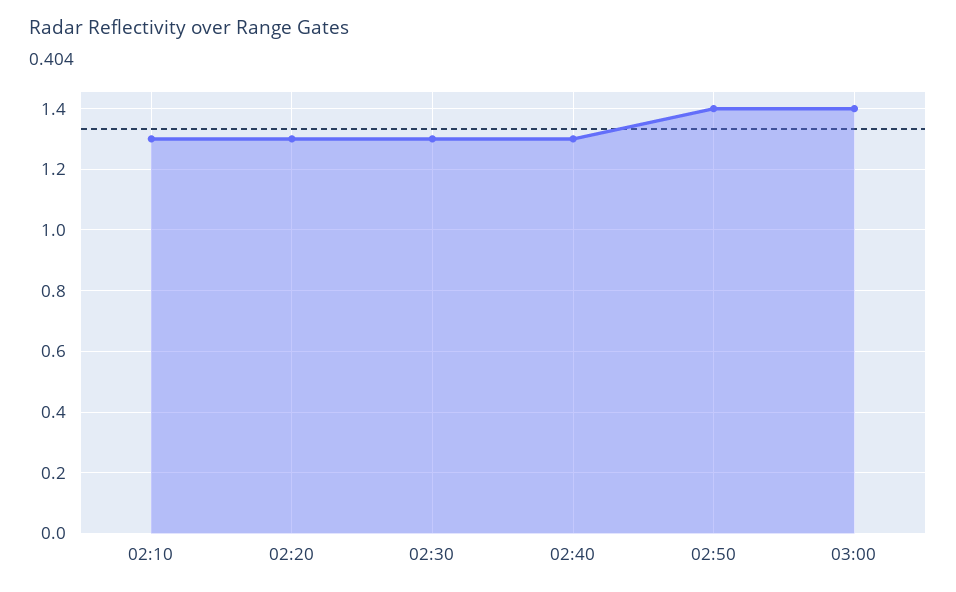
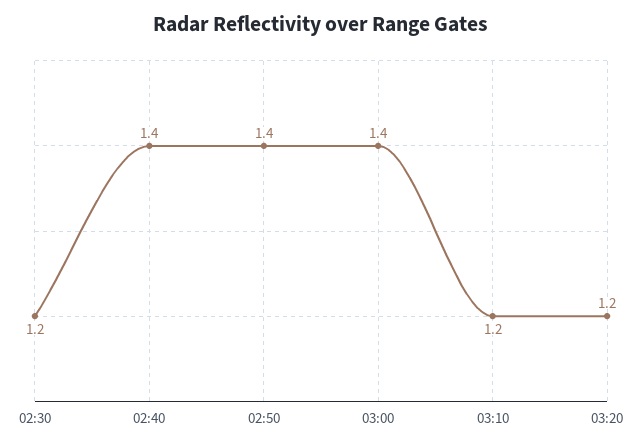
02:10: 1.3 -> none
02:20: 1.3 -> none
02:30: 1.3 -> 1.2
02:40: 1.3 -> 1.4
03:10: none -> 1.2
03:20: none -> 1.2

